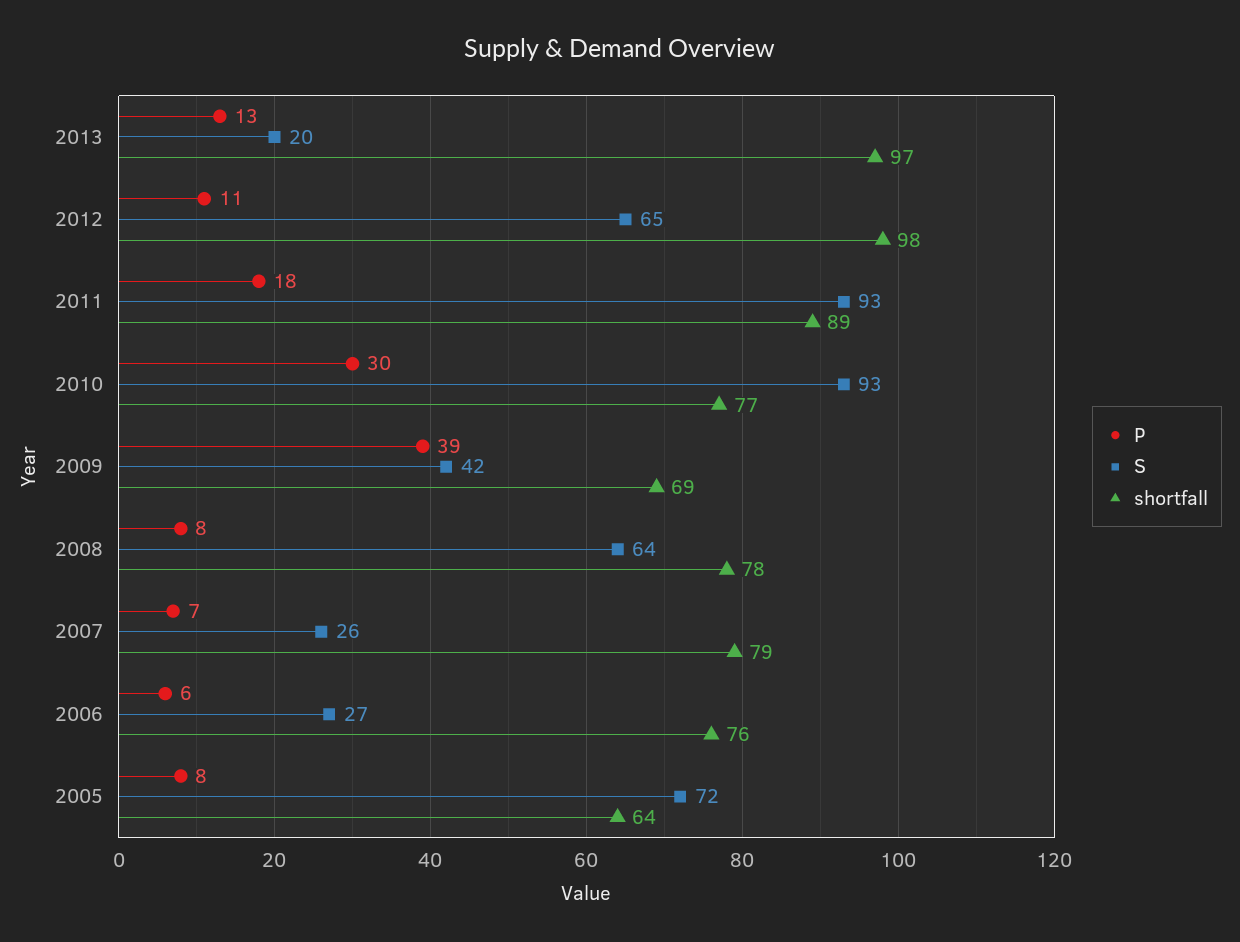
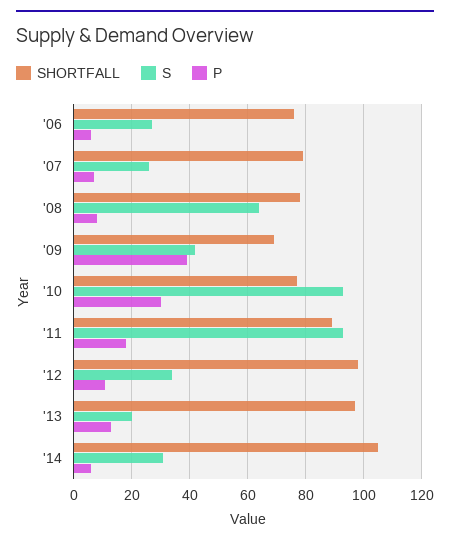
S, 2012: 65 -> 35
P, 2005: 8 -> none
S, 2005: 72 -> none
shortfall, 2005: 64 -> none
shortfall, '14: none -> 105
S, '14: none -> 30
P, '14: none -> 5

